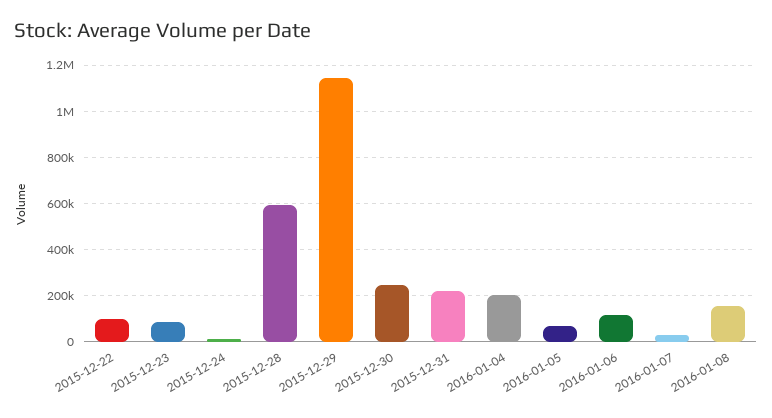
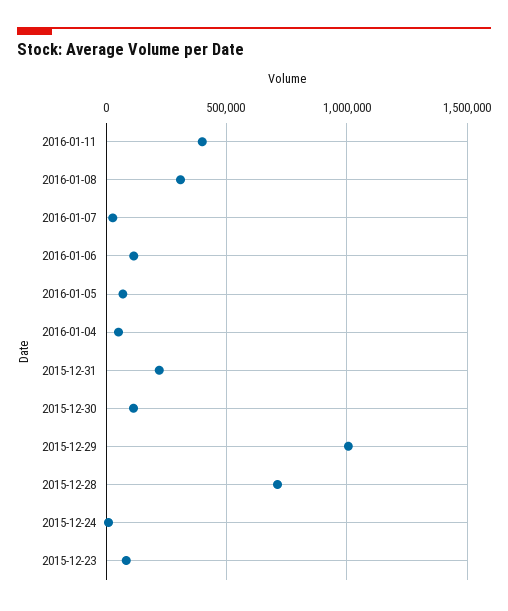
2015-12-22: 100000 -> none
2015-12-28: 600000 -> 700000
2015-12-29: 1150000 -> 1000000
2015-12-30: 250000 -> 100000
2016-01-04: 200000 -> 50000
2016-01-08: 150000 -> 300000
2016-01-11: none -> 400000

